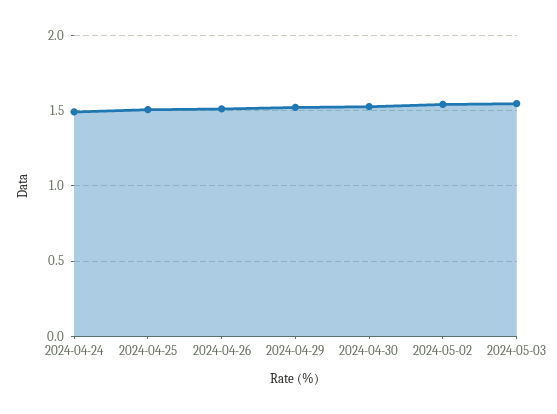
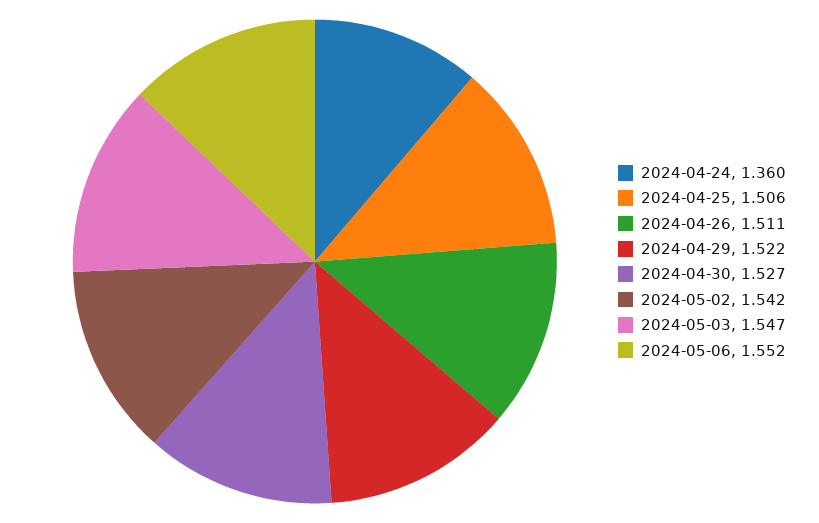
2024-04-24: 1.5 -> 1.36
2024-05-06: none -> 1.552

